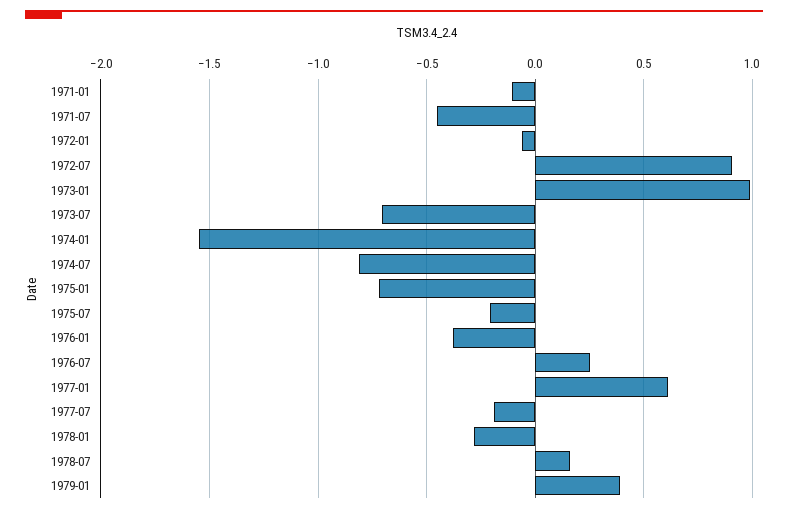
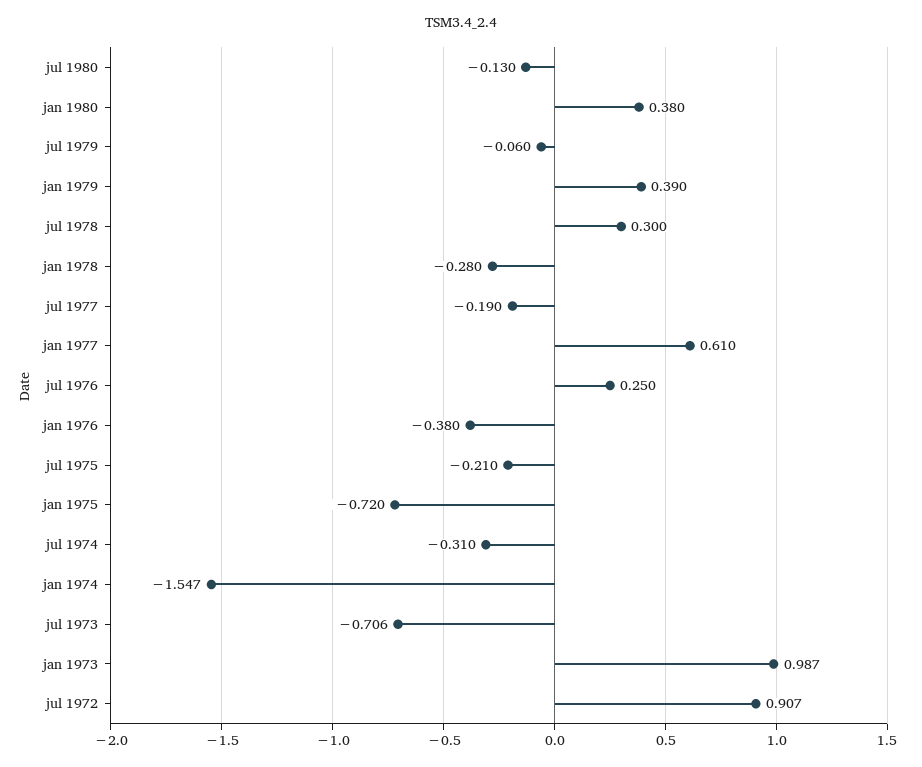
1971-01: -0.1 -> none
1971-07: -0.45 -> none
1972-01: -0.05 -> none
1974-07: -0.8 -> -0.31
1978-07: 0.15 -> 0.3
jul 1980: none -> -0.13
jan 1980: none -> 0.38
jul 1979: none -> -0.06

